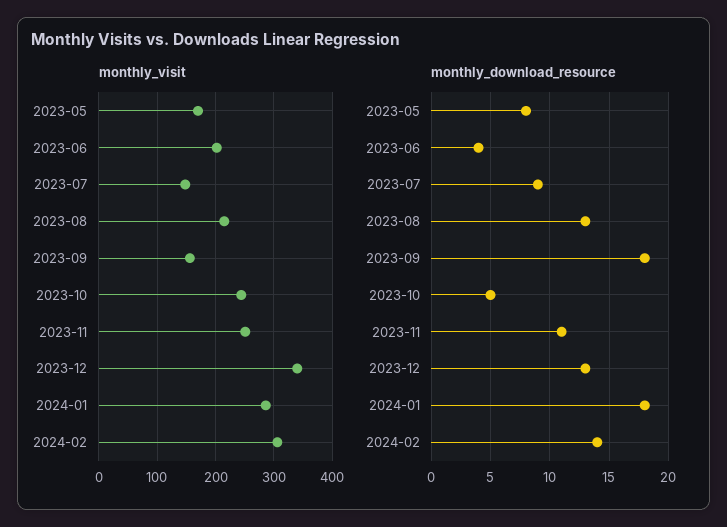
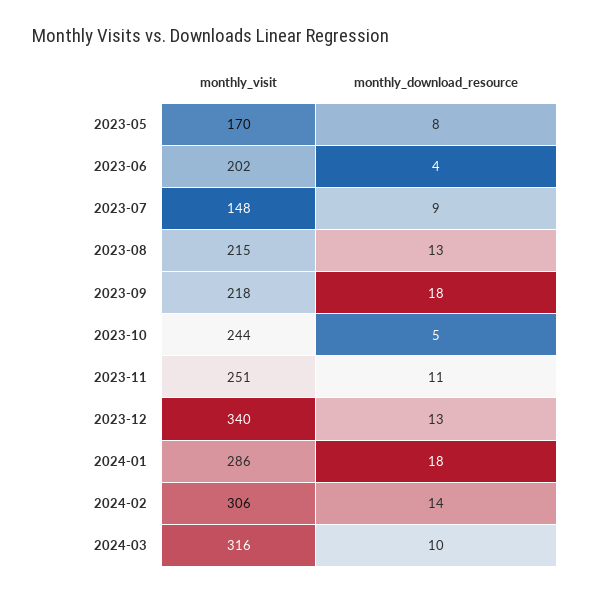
monthly_visit, 2023-09: 160 -> 218
monthly_visit, 2024-03: none -> 316
monthly_download_resource, 2024-03: none -> 10

